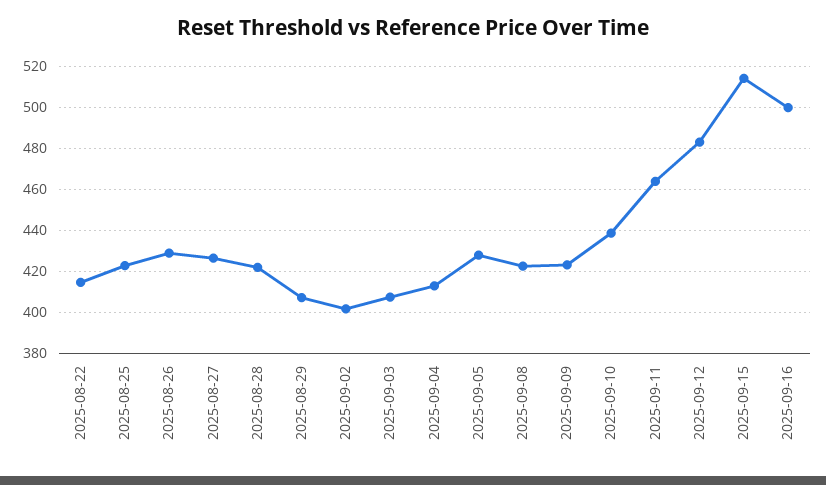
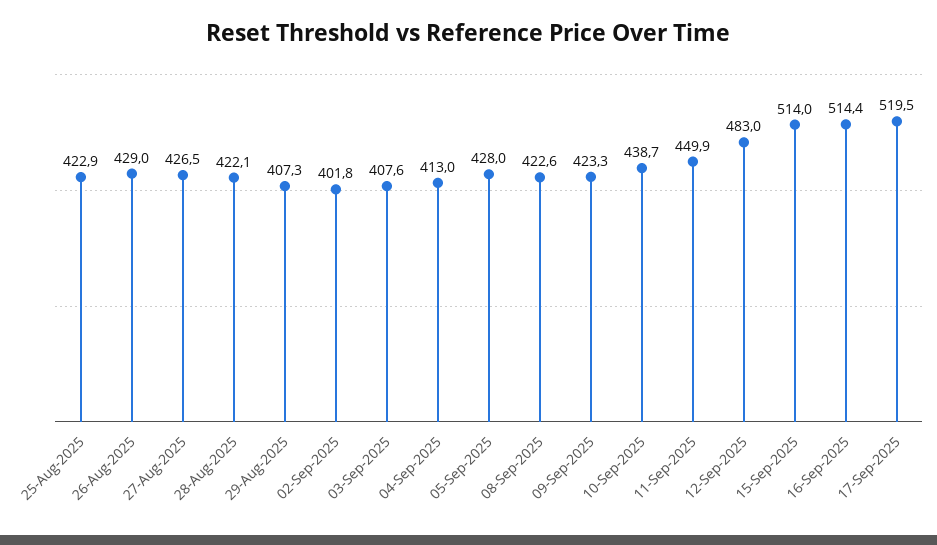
2025-08-22: 415 -> none
2025-09-11: 465 -> 449.9
2025-09-16: 500 -> 514.4
17-Sep-2025: none -> 519.5

